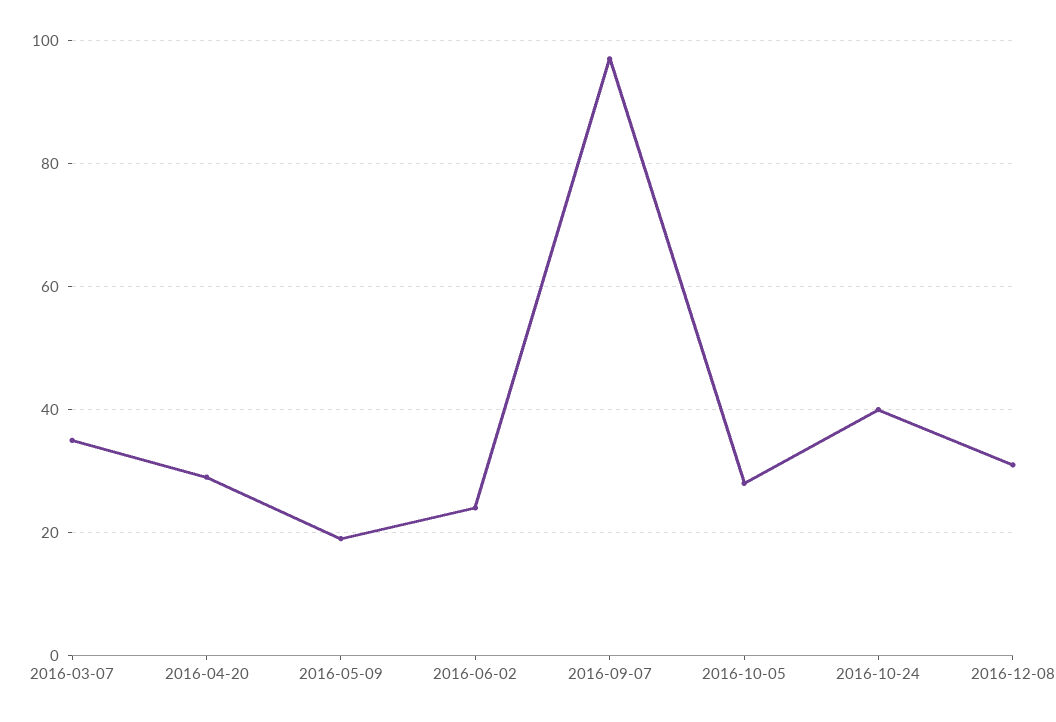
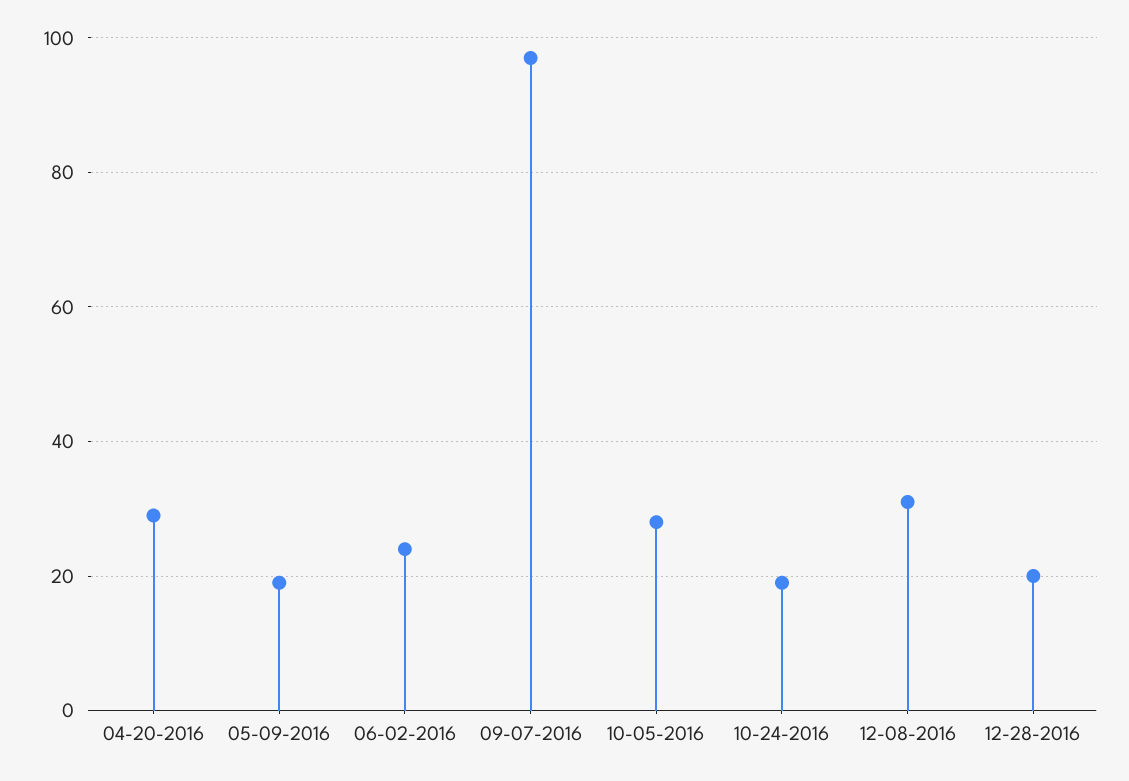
2016-03-07: 35 -> none
2016-10-24: 40 -> 20
12-28-2016: none -> 20

